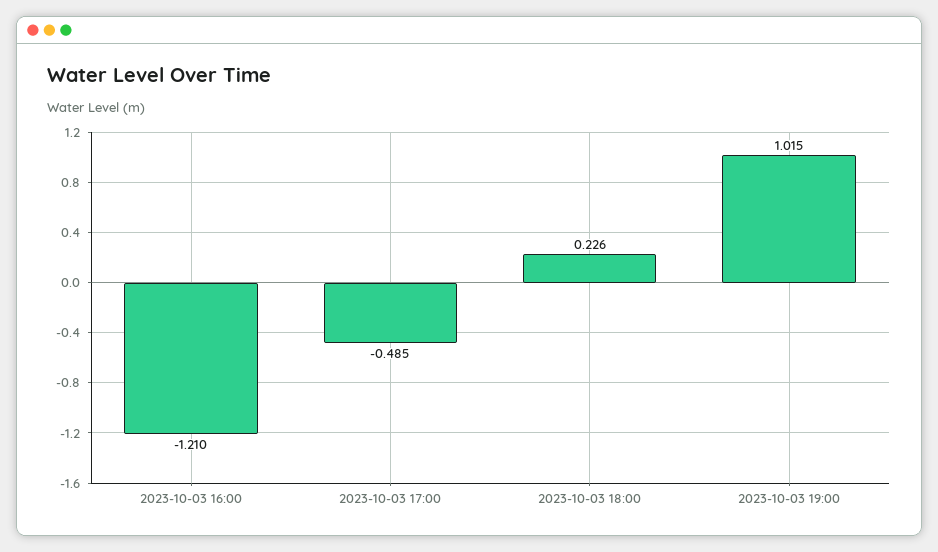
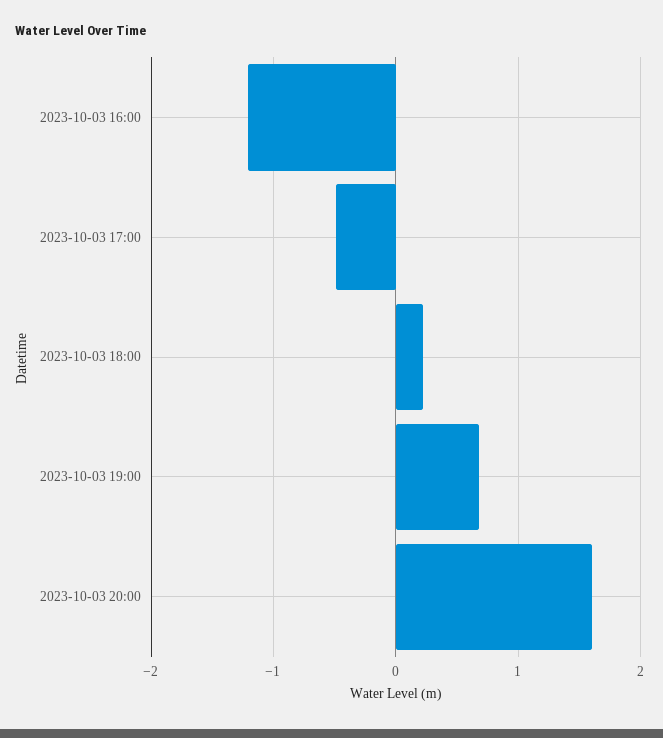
2023-10-03 19:00: 1.015 -> 0.7
2023-10-03 20:00: none -> 1.6

